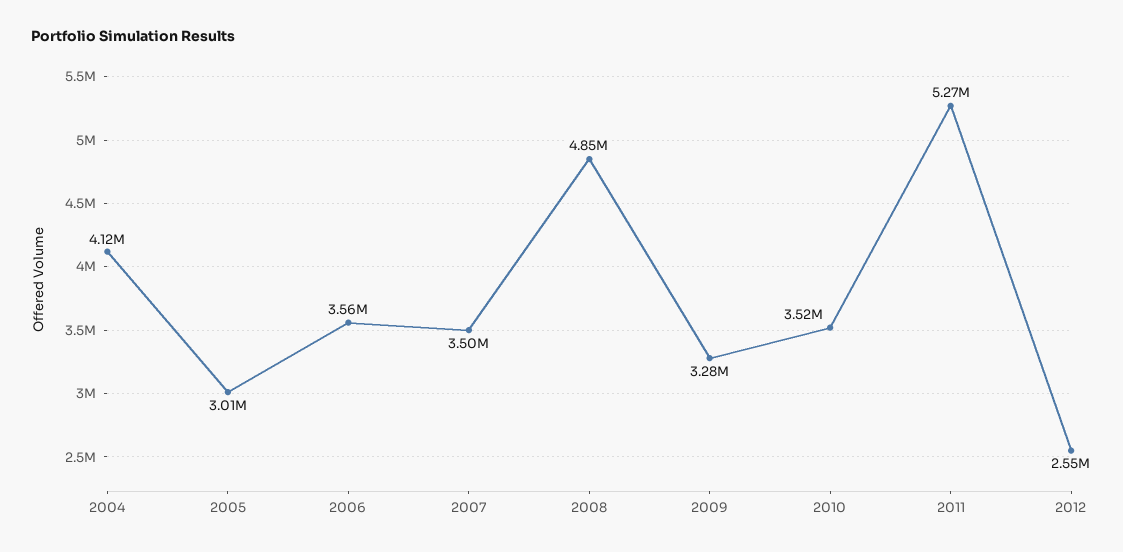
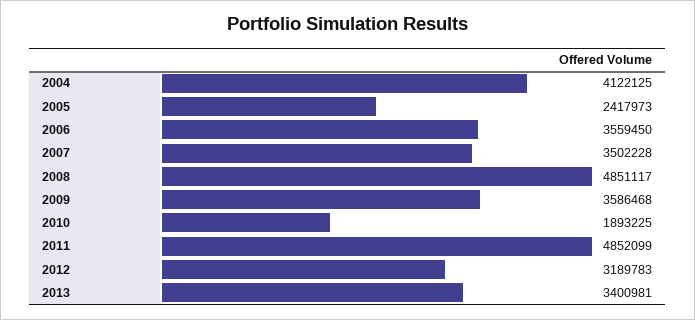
2005: 3010000 -> 2417973
2009: 3280000 -> 3586468
2010: 3520000 -> 1893225
2011: 5270000 -> 4852099
2012: 2550000 -> 3189783
2013: none -> 3400981

